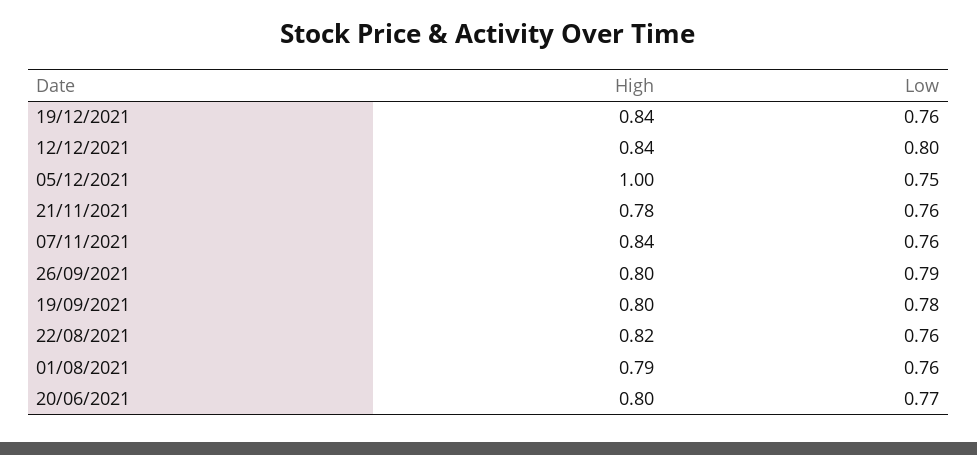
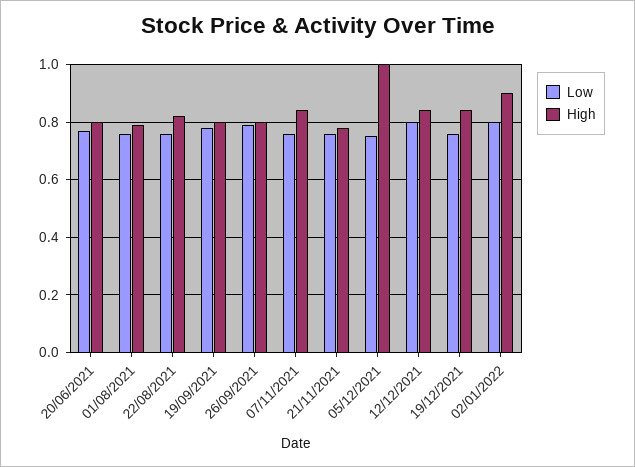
Low, 02/01/2022: none -> 0.8
High, 02/01/2022: none -> 0.9

